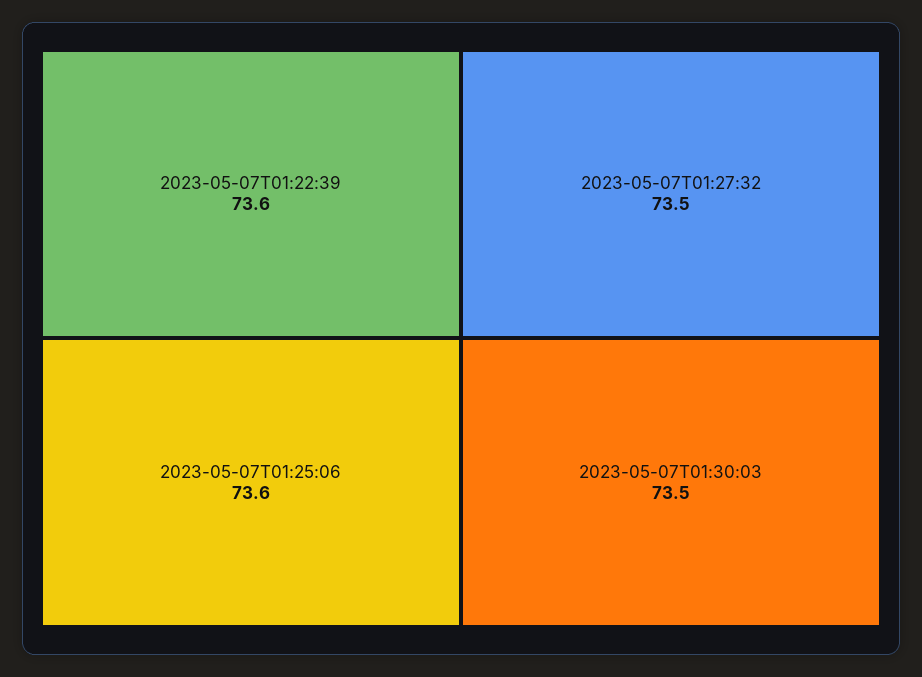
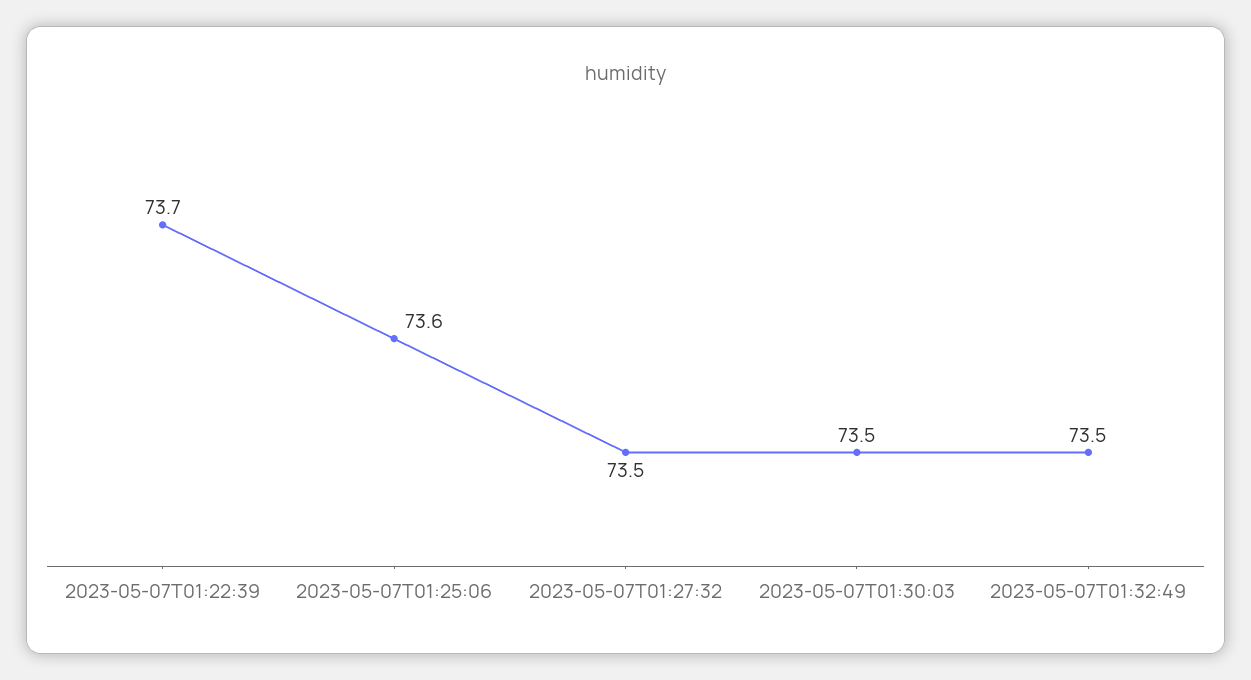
2023-05-07T01:22:39: 73.6 -> 73.7
2023-05-07T01:32:49: none -> 73.5

